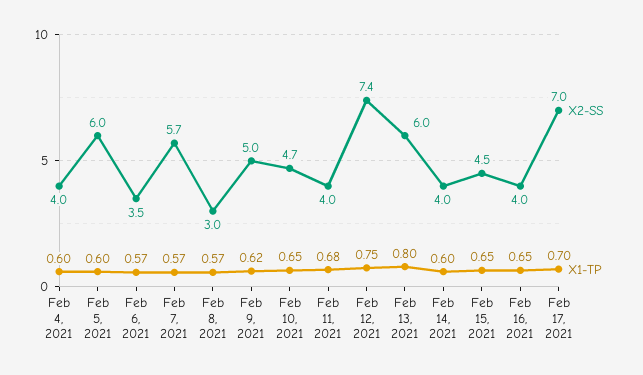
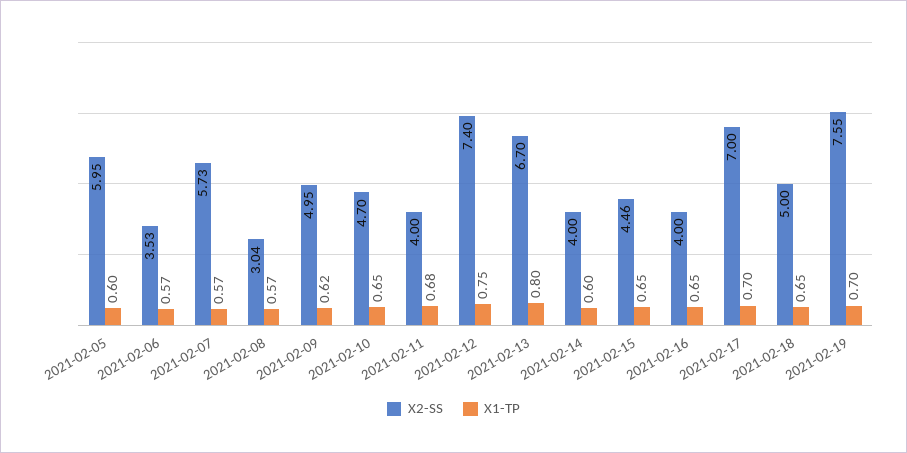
X2-SS, Feb 4, 2021: 4 -> none
X1-TP, Feb 4, 2021: 0.6 -> none
X2-SS, Feb 13, 2021: 6 -> 6.7
X2-SS, 2021-02-18: none -> 5
X1-TP, 2021-02-18: none -> 0.65
X2-SS, 2021-02-19: none -> 7.55
X1-TP, 2021-02-19: none -> 0.7

